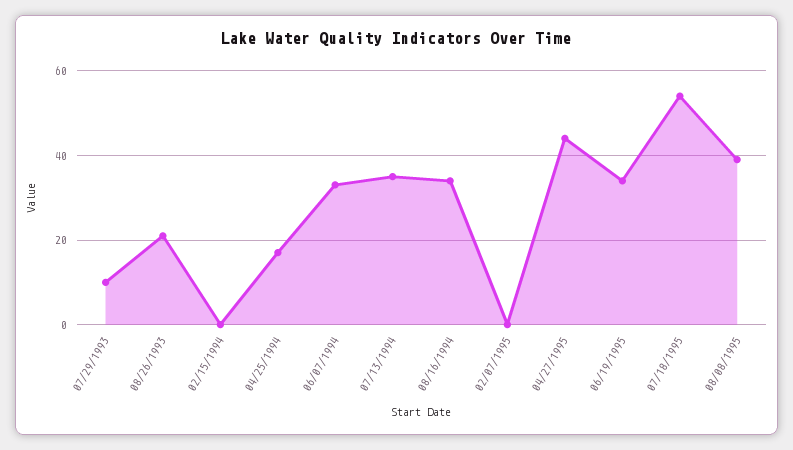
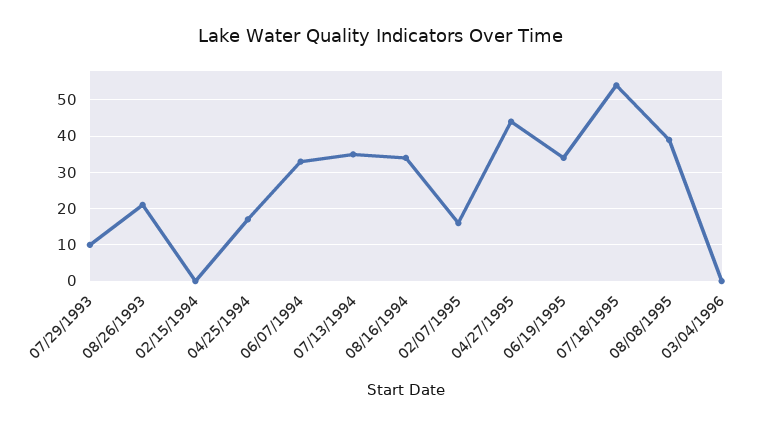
02/07/1995: 0 -> 15
03/04/1996: none -> 0

